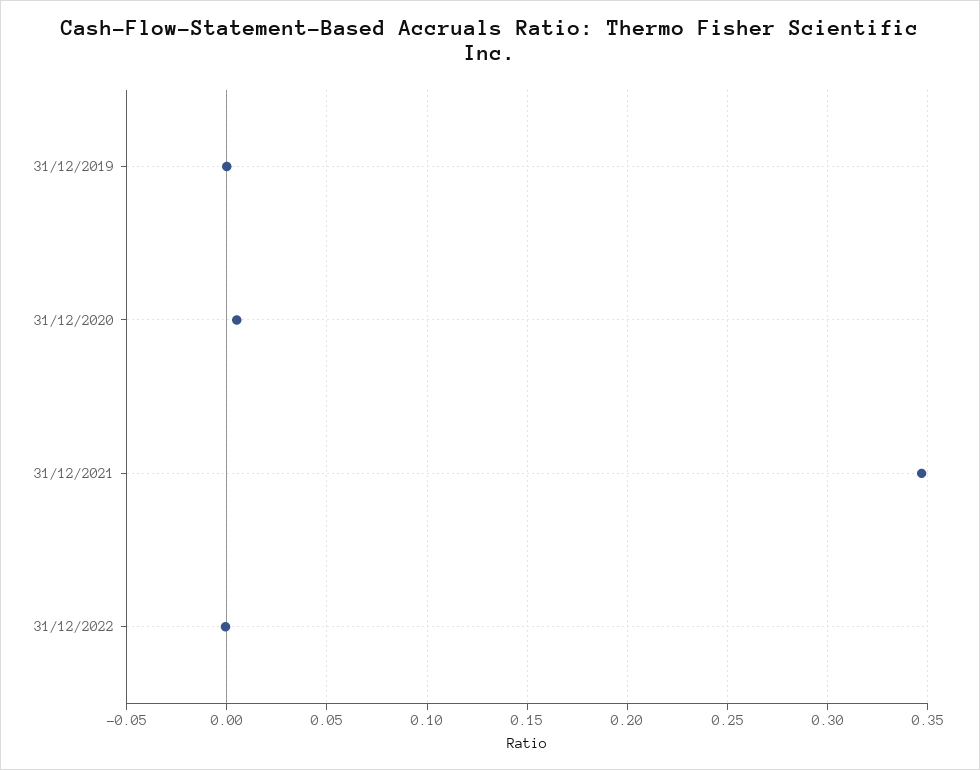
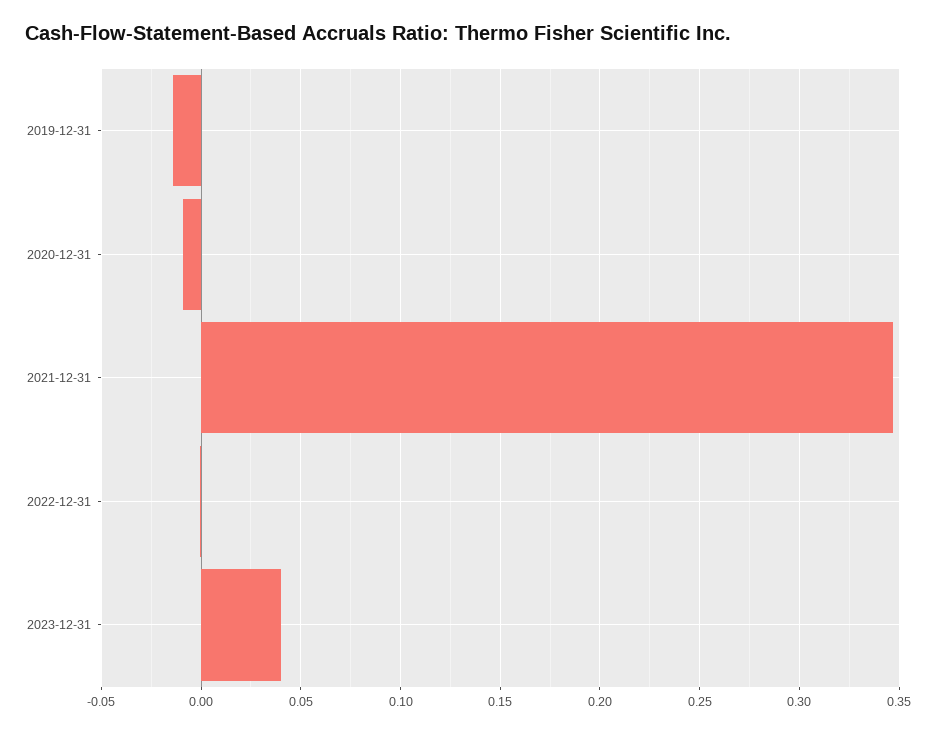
31/12/2019: 0 -> -0.015
31/12/2020: 0.005 -> -0.01
2023-12-31: none -> 0.04

